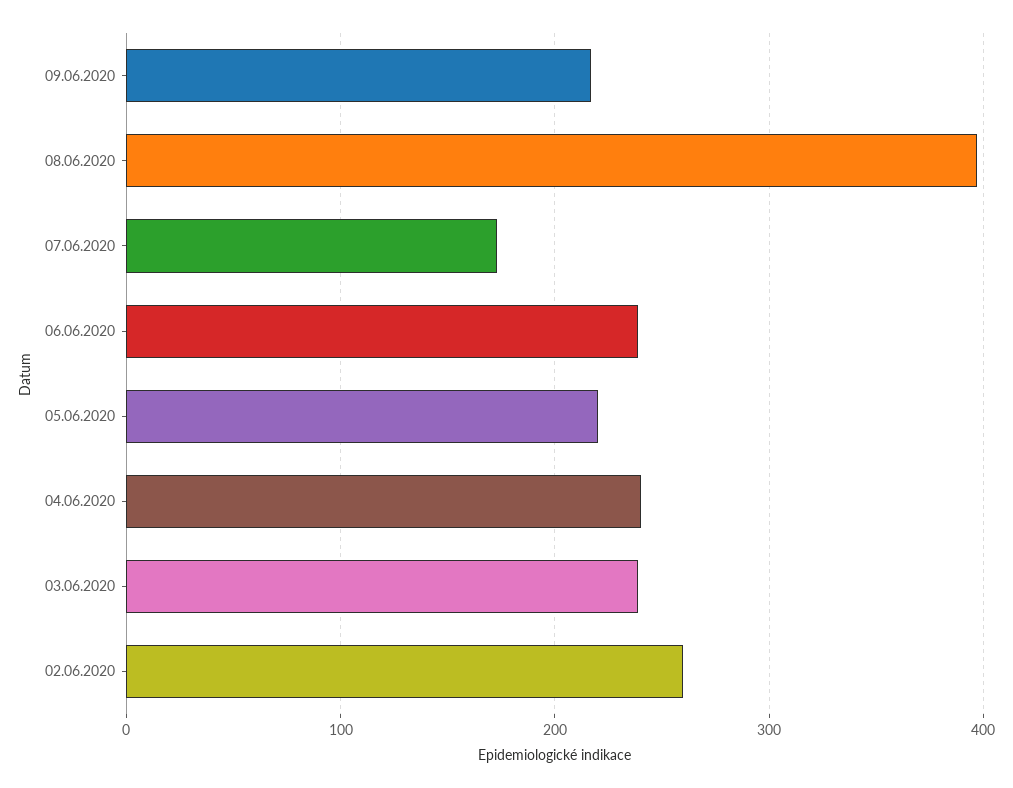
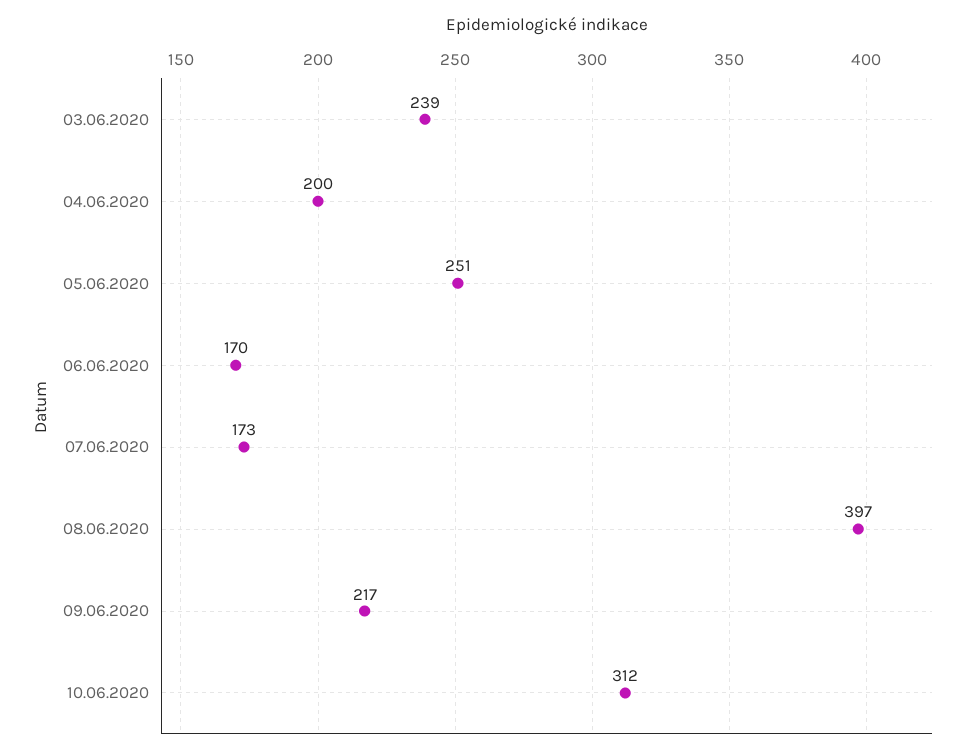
06.06.2020: 240 -> 170
05.06.2020: 220 -> 251
04.06.2020: 240 -> 200
02.06.2020: 260 -> none
10.06.2020: none -> 312

